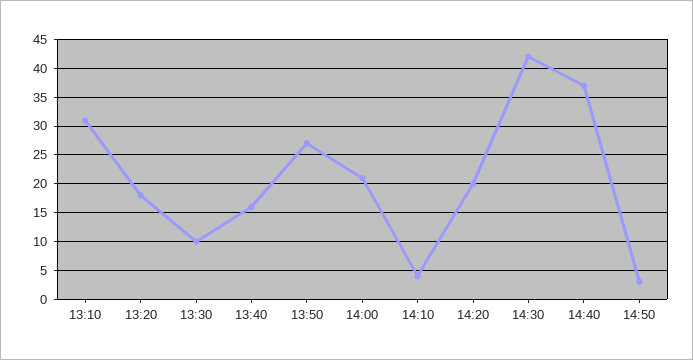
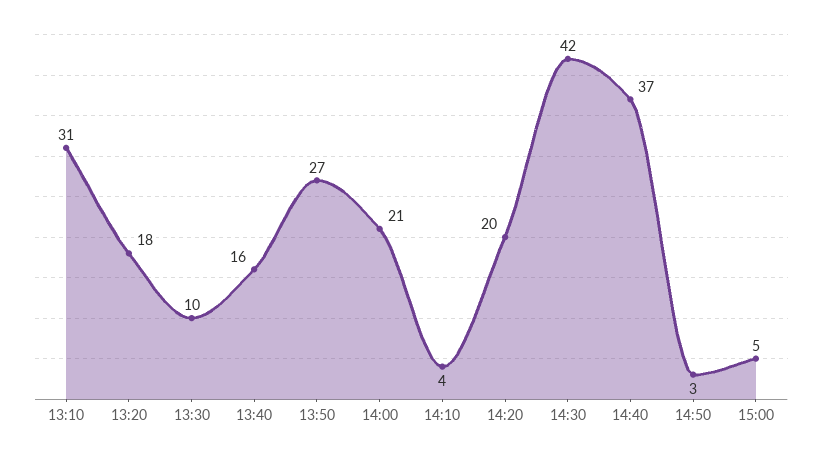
15:00: none -> 5

